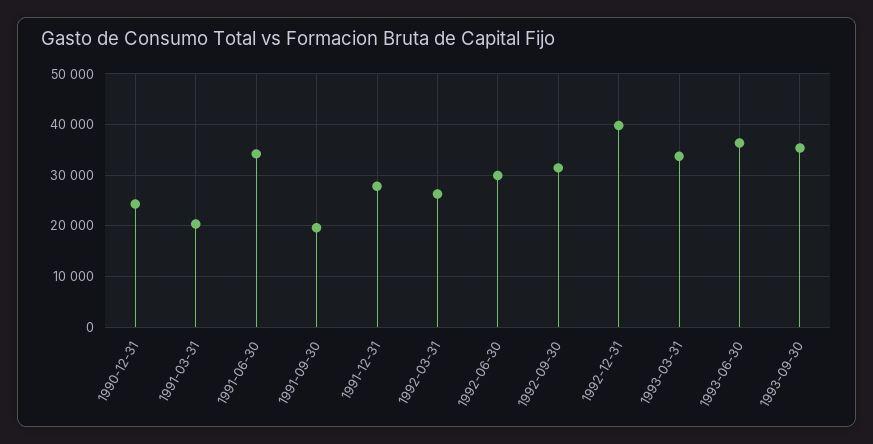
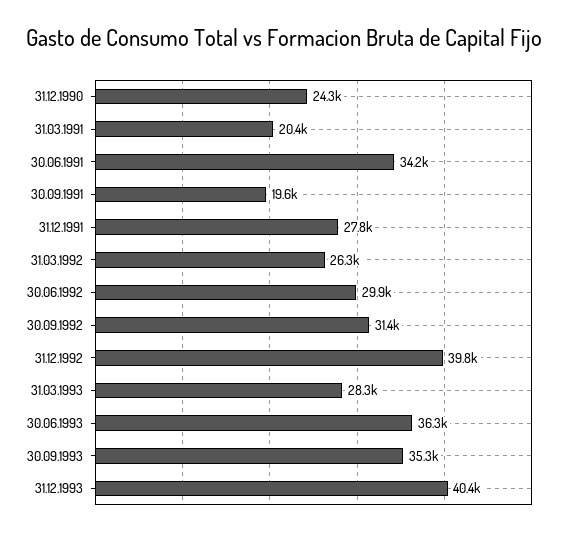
1993-03-31: 34000 -> 28300
31.12.1993: none -> 40400

